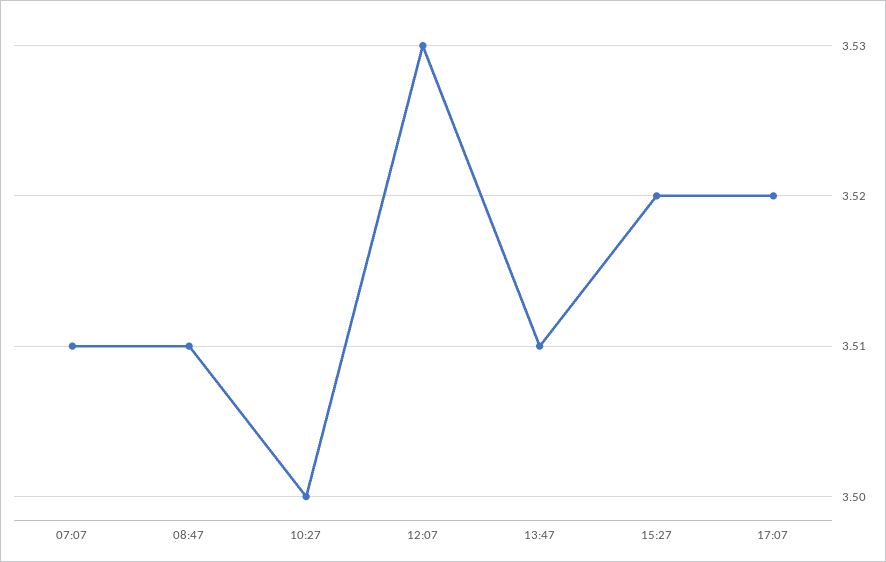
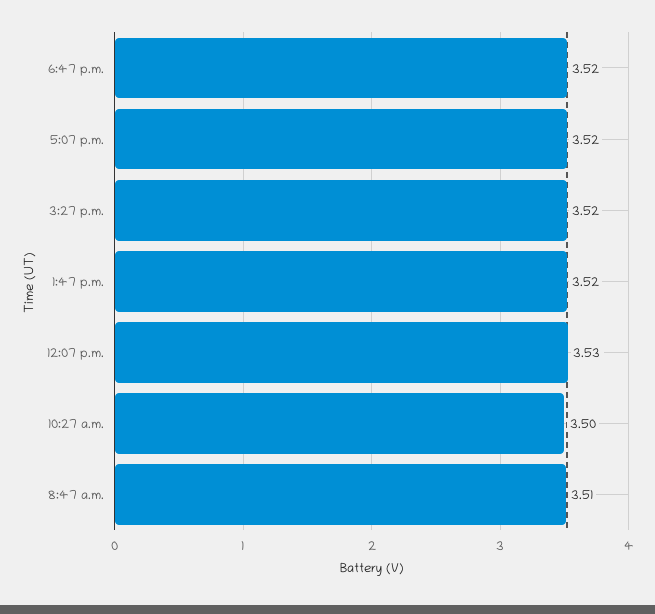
07:07: 3.51 -> none
13:47: 3.51 -> 3.52
6:47 p.m.: none -> 3.52

